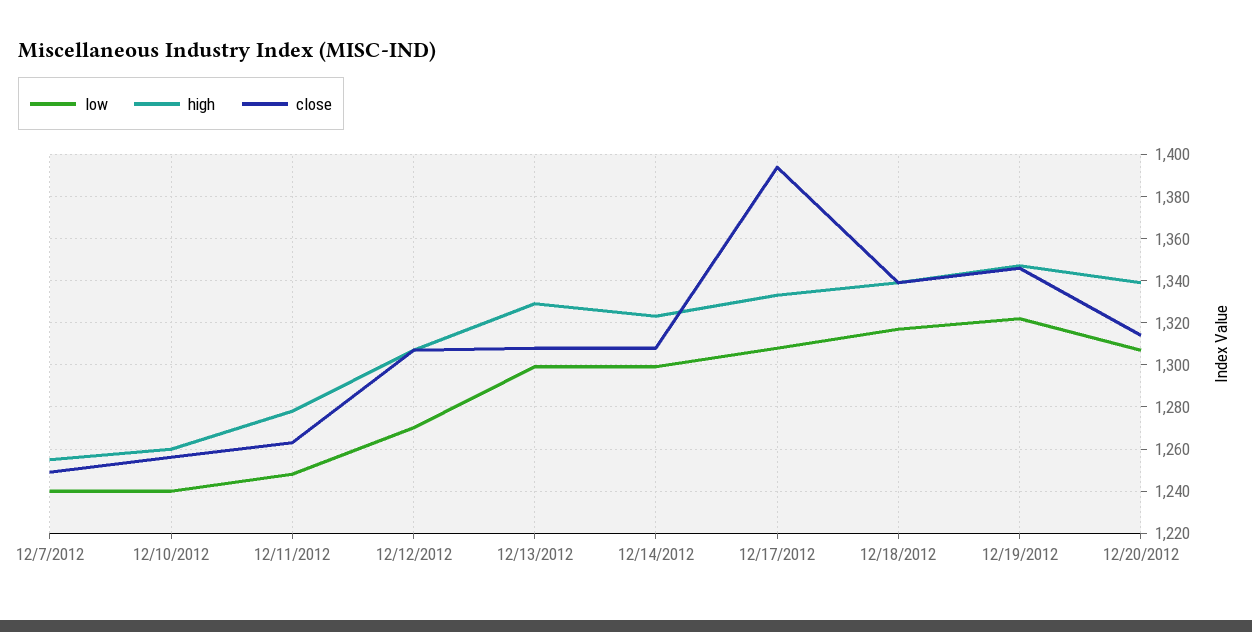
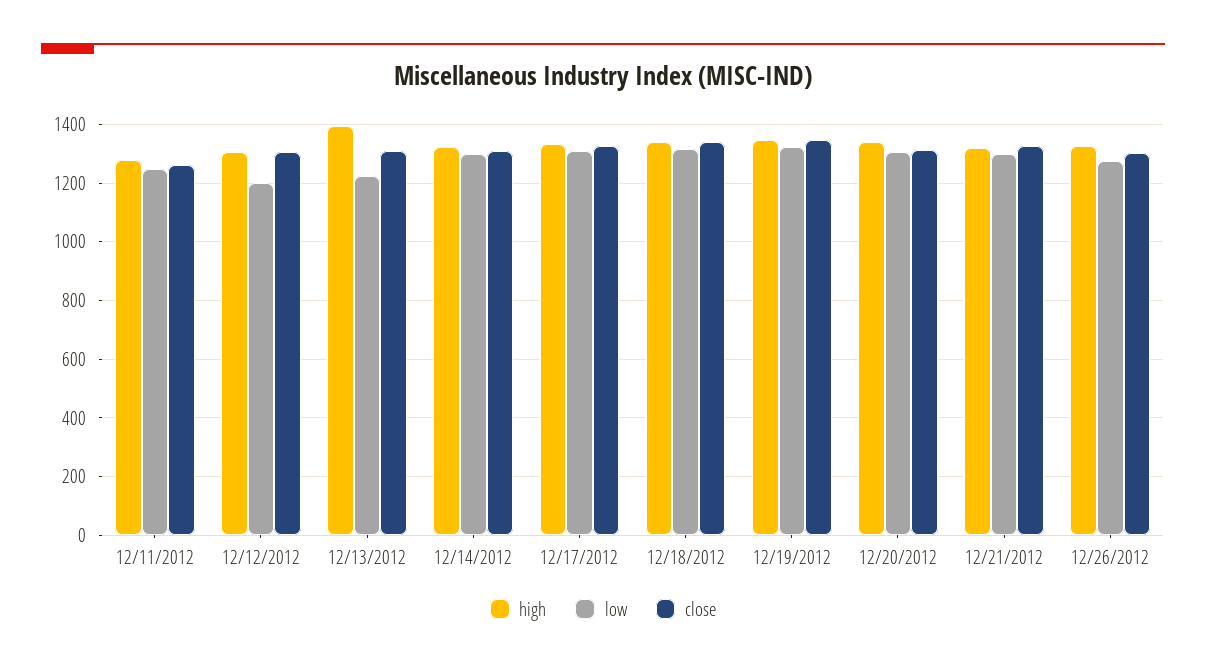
low, 12/7/2012: 1240 -> none
high, 12/7/2012: 1255 -> none
close, 12/7/2012: 1250 -> none
low, 12/10/2012: 1240 -> none
high, 12/10/2012: 1260 -> none
close, 12/10/2012: 1255 -> none
low, 12/12/2012: 1270 -> 1200
low, 12/13/2012: 1300 -> 1225
high, 12/13/2012: 1330 -> 1400
close, 12/17/2012: 1395 -> 1325
high, 12/21/2012: none -> 1325
low, 12/21/2012: none -> 1300
close, 12/21/2012: none -> 1325
high, 12/26/2012: none -> 1325
low, 12/26/2012: none -> 1275
close, 12/26/2012: none -> 1300

